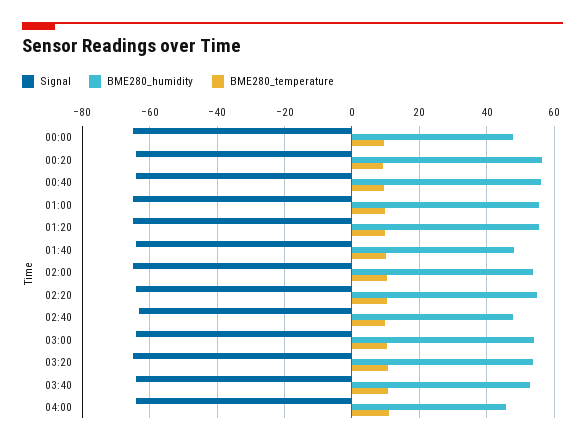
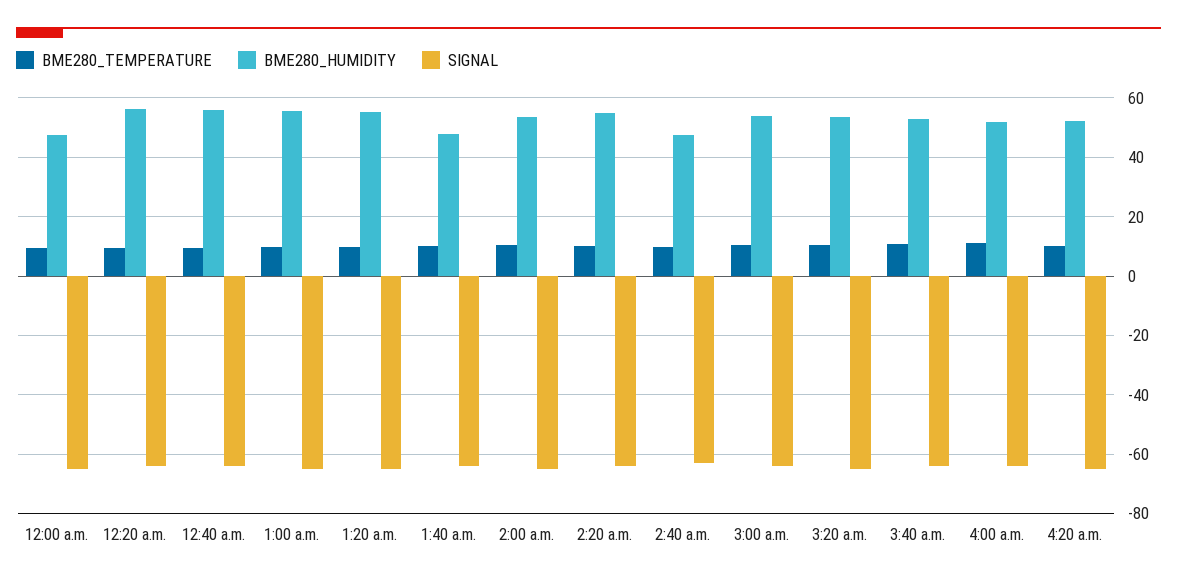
BME280_humidity, 04:00: 46 -> 52.5
BME280_temperature, 4:20 a.m.: none -> 10
BME280_humidity, 4:20 a.m.: none -> 52.5
Signal, 4:20 a.m.: none -> -65

